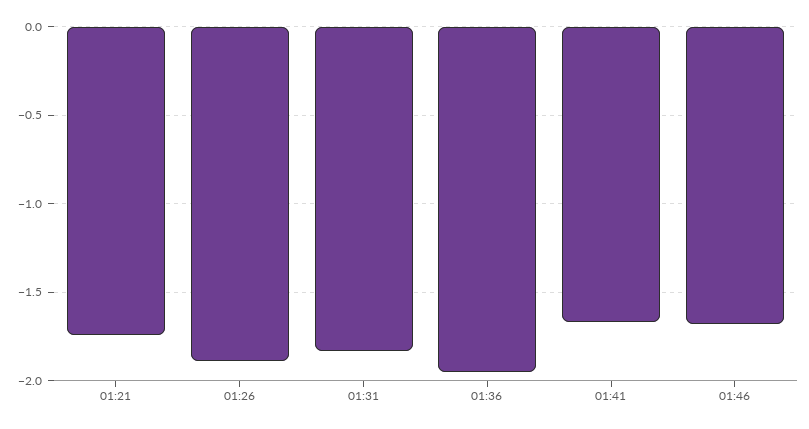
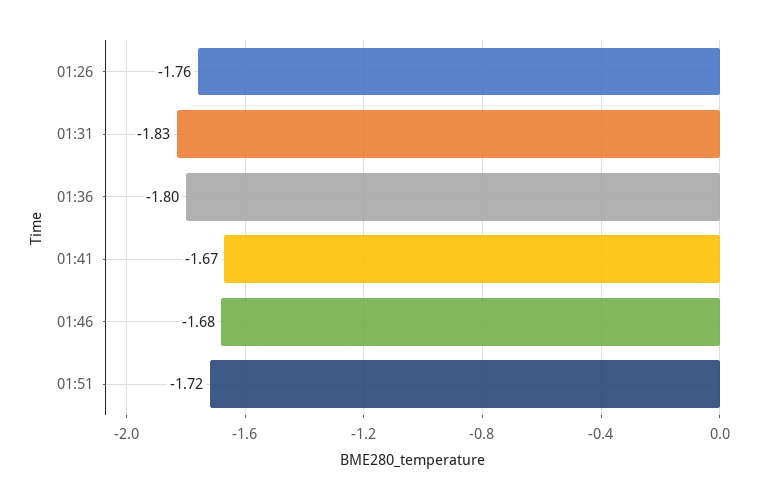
01:21: -1.75 -> none
01:26: -1.9 -> -1.76
01:36: -1.95 -> -1.8
01:51: none -> -1.72

